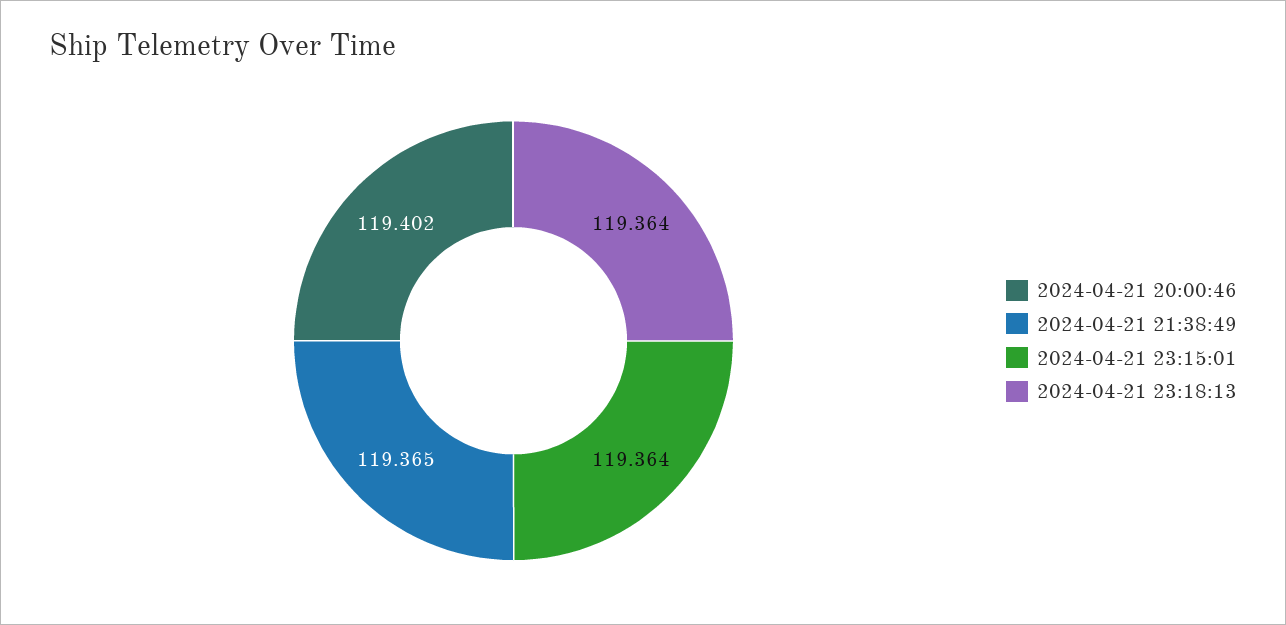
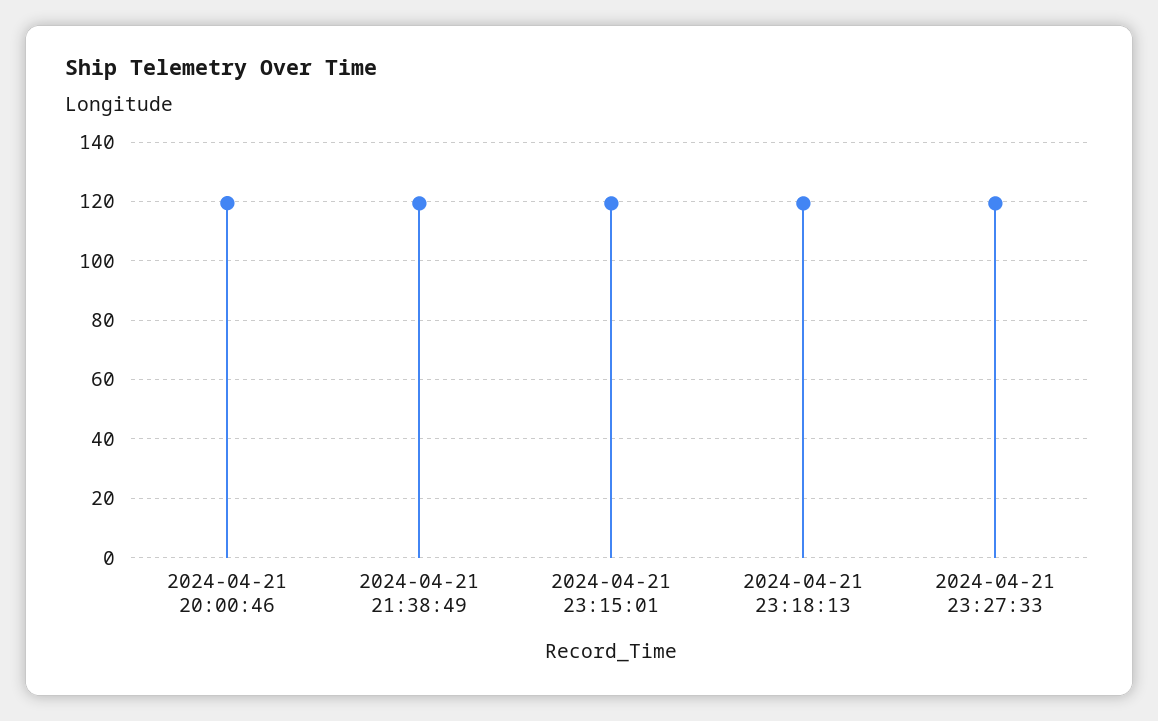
2024-04-21 23:27:33: none -> 120

